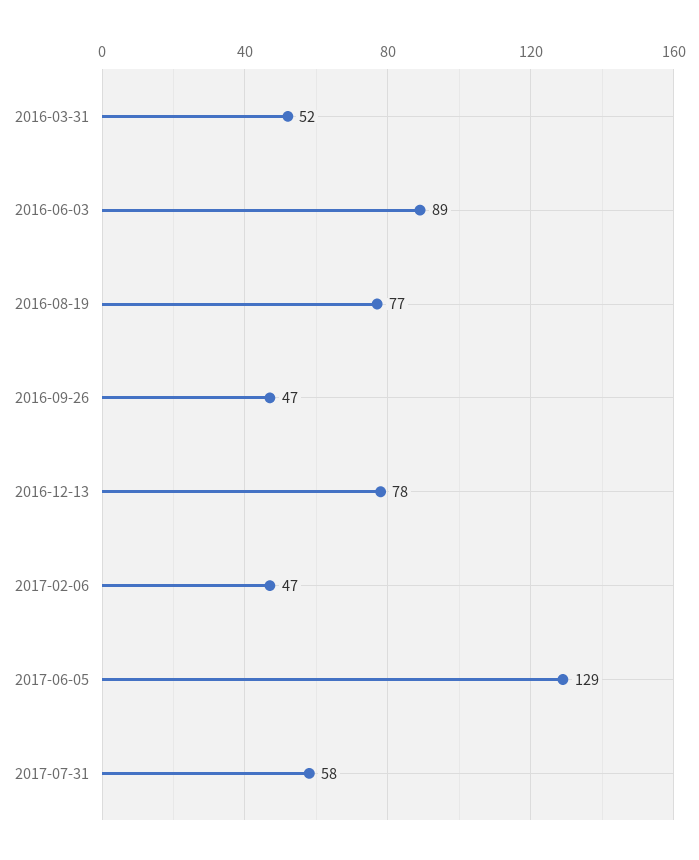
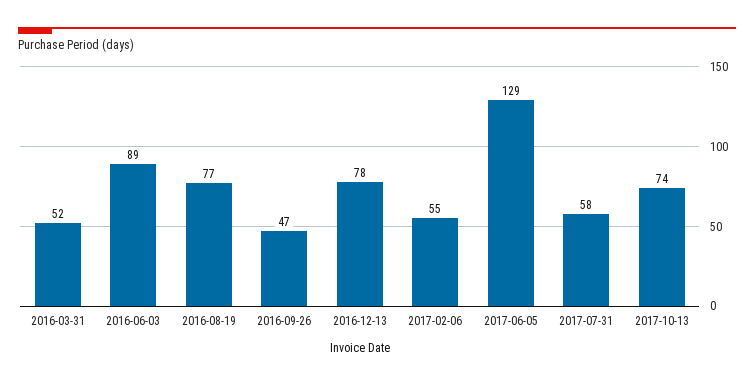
2017-02-06: 47 -> 55
2017-10-13: none -> 74

